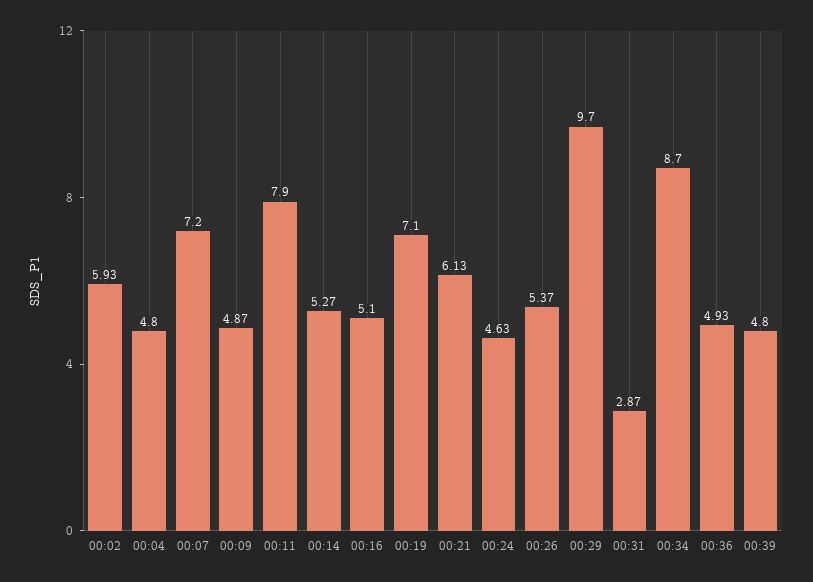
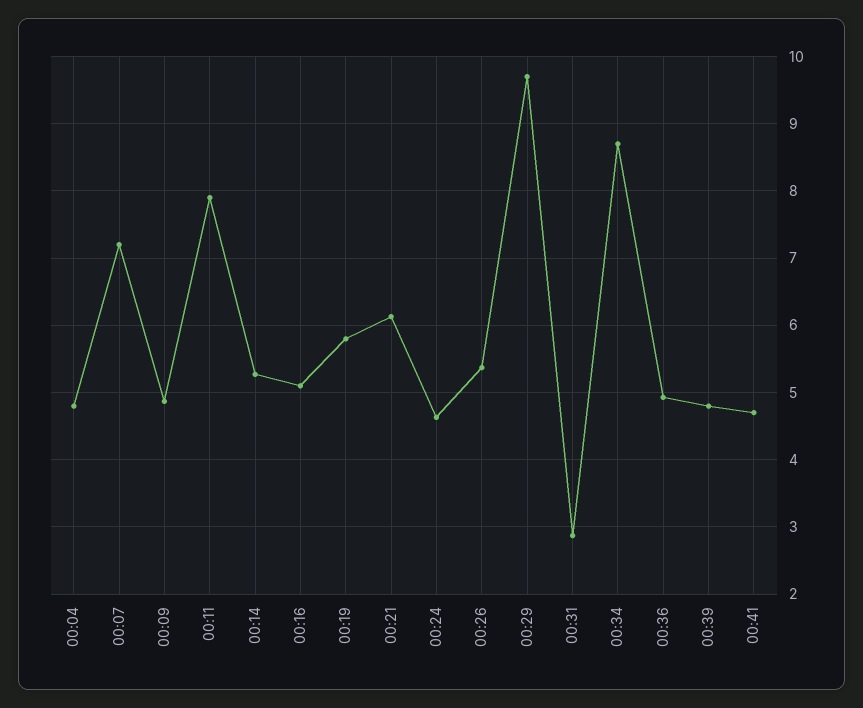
00:02: 5.93 -> none
00:19: 7.1 -> 5.8
00:41: none -> 4.7

